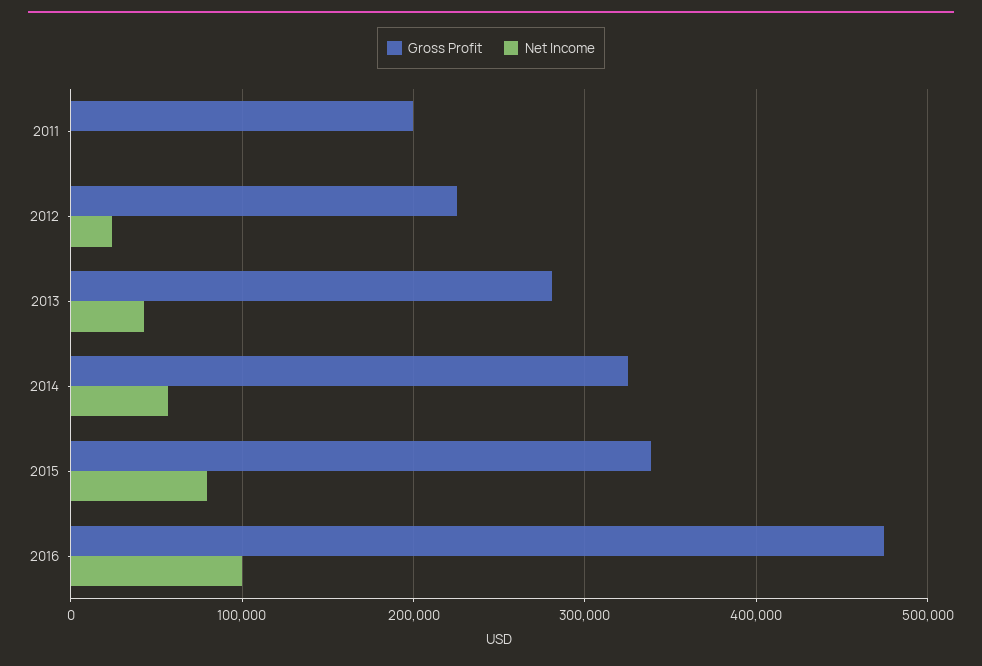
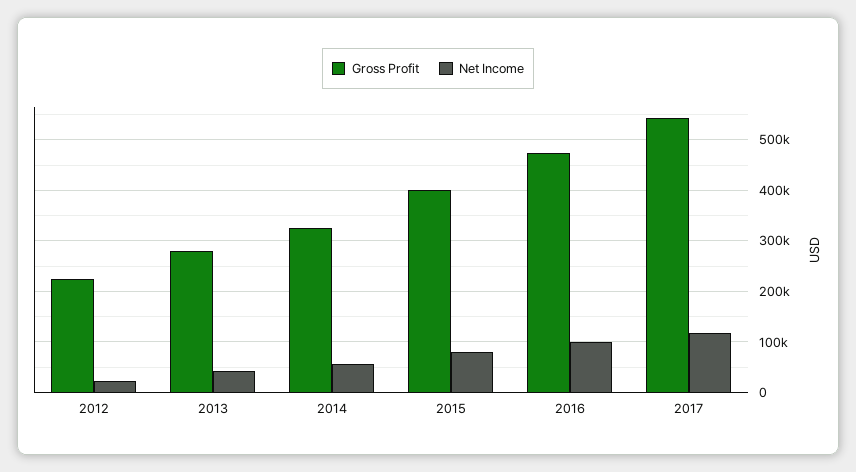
Gross Profit, 2011: 200000 -> none
Net Income, 2011: 0 -> none
Gross Profit, 2015: 340000 -> 400000
Gross Profit, 2017: none -> 540000
Net Income, 2017: none -> 120000

